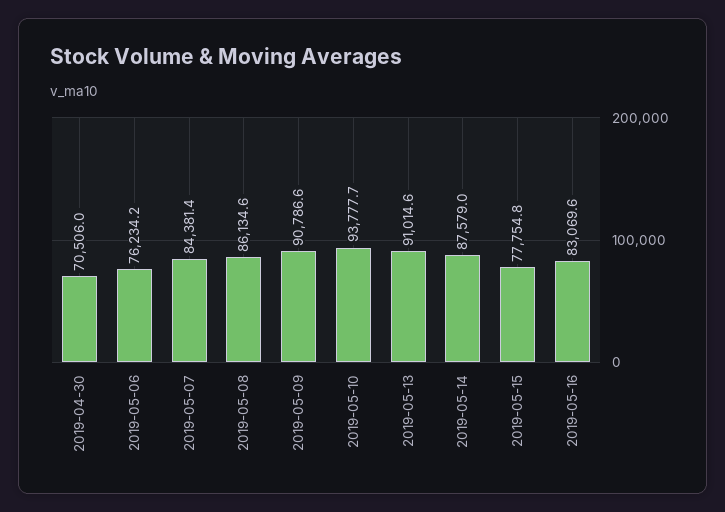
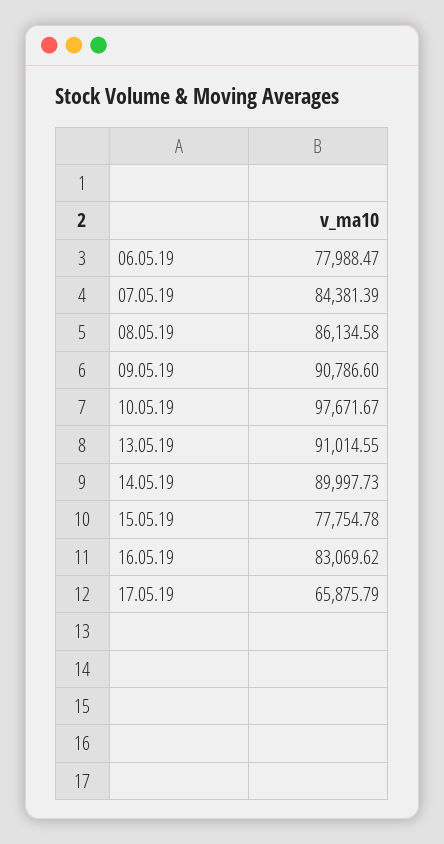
2019-04-30: 70506 -> none
2019-05-06: 76234.2 -> 77988.47
2019-05-10: 93777.7 -> 97671.67
2019-05-14: 87579 -> 89997.73
17.05.19: none -> 65875.79

